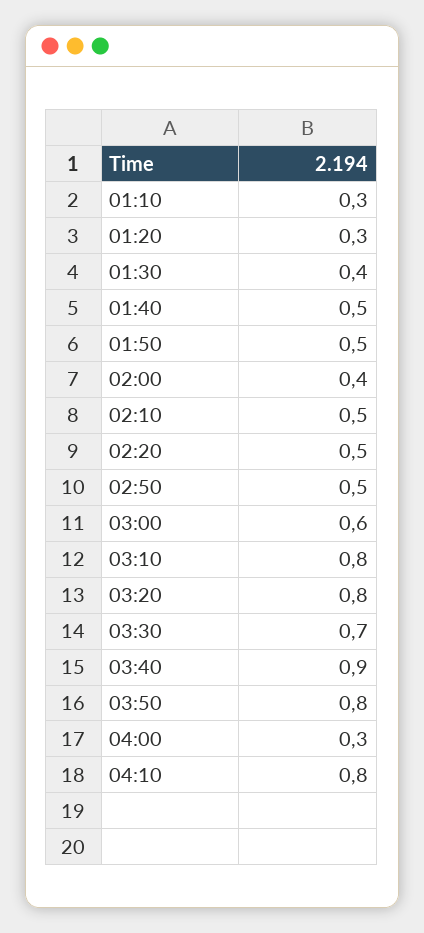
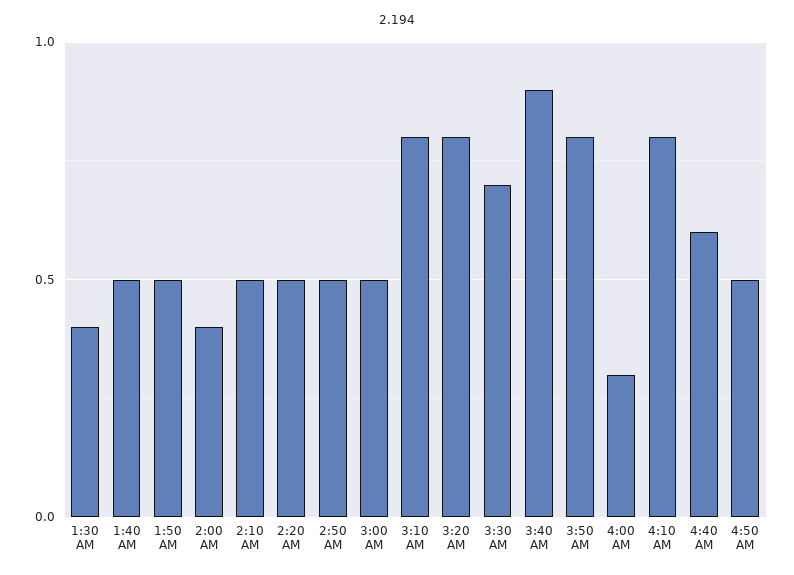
01:10: 0.3 -> none
01:20: 0.3 -> none
03:00: 0.6 -> 0.5
4:40 AM: none -> 0.6
4:50 AM: none -> 0.5

